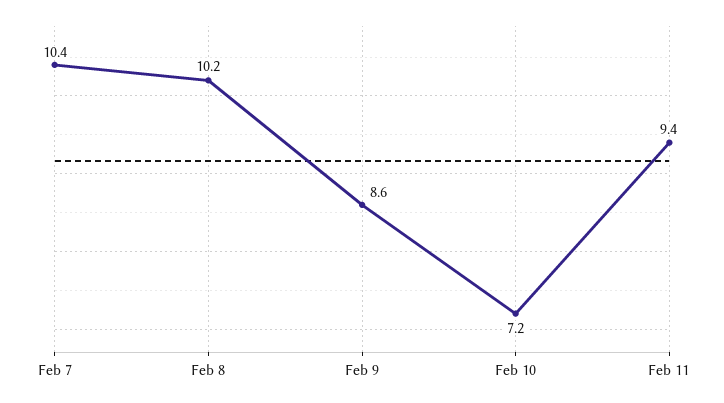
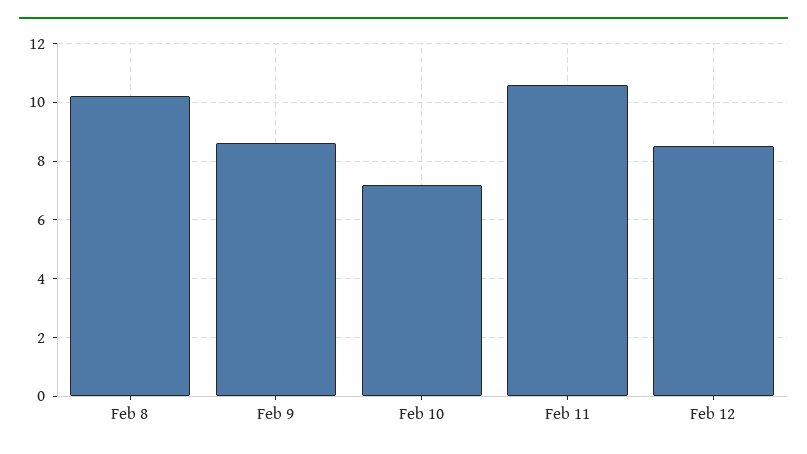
Feb 7: 10.4 -> none
Feb 11: 9.4 -> 10.5
Feb 12: none -> 8.5

